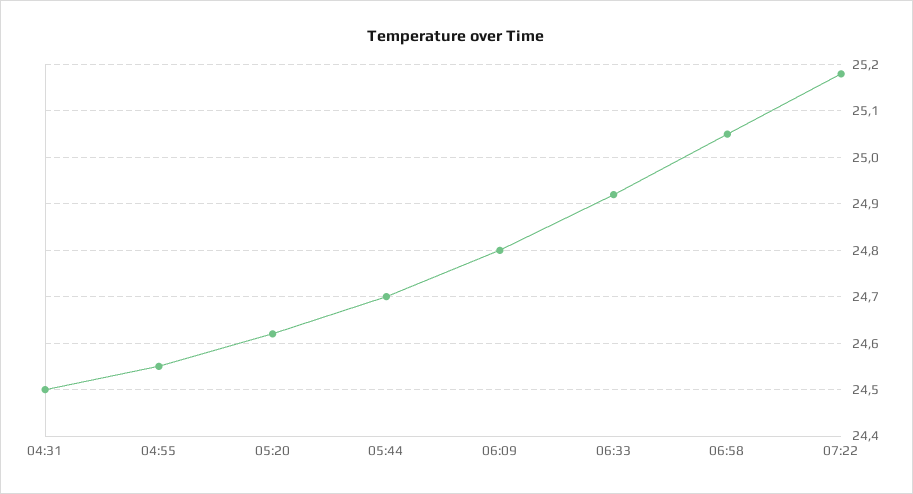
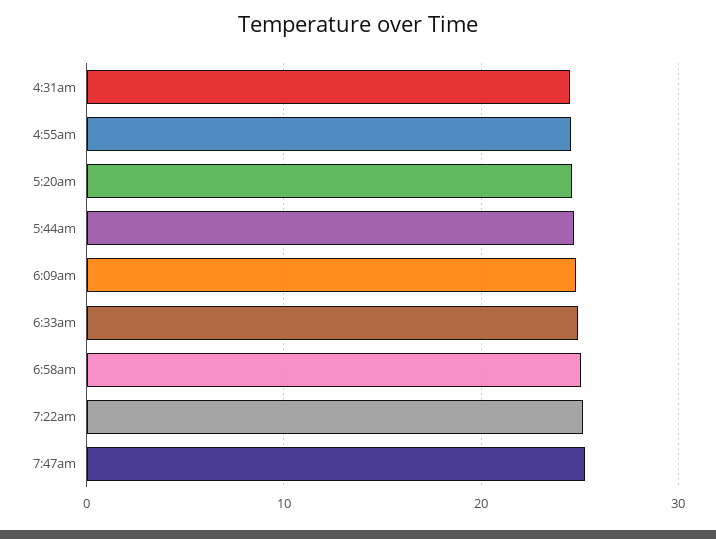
7:47am: none -> 25

